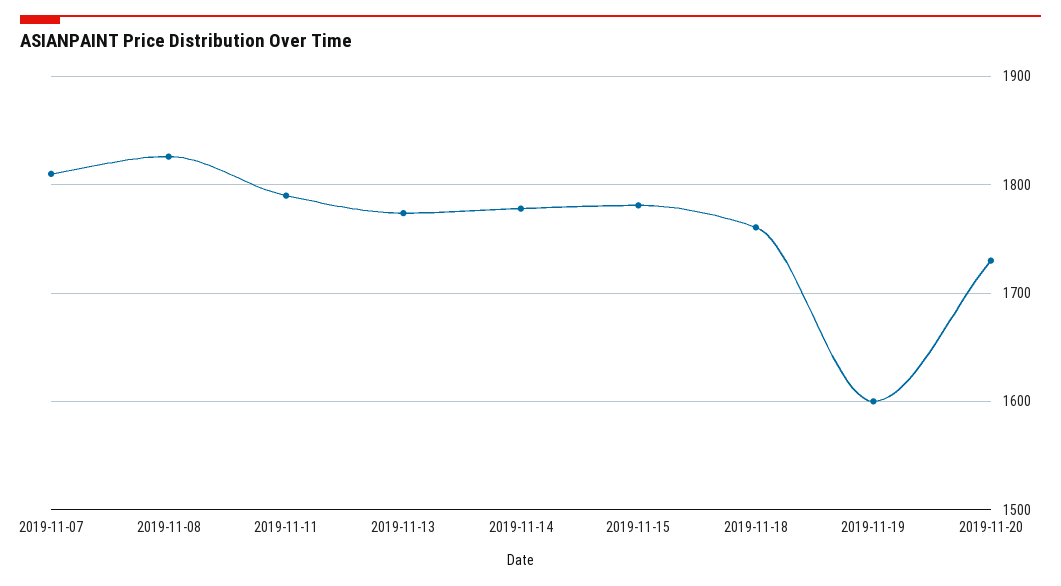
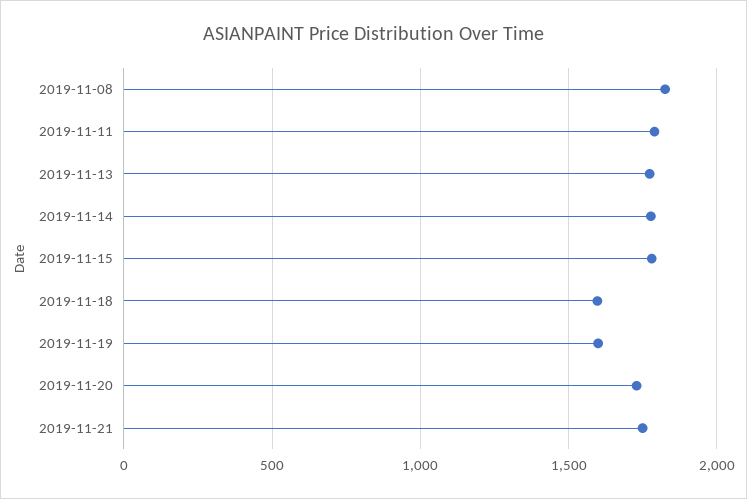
2019-11-07: 1810 -> none
2019-11-18: 1760 -> 1600
2019-11-21: none -> 1750

